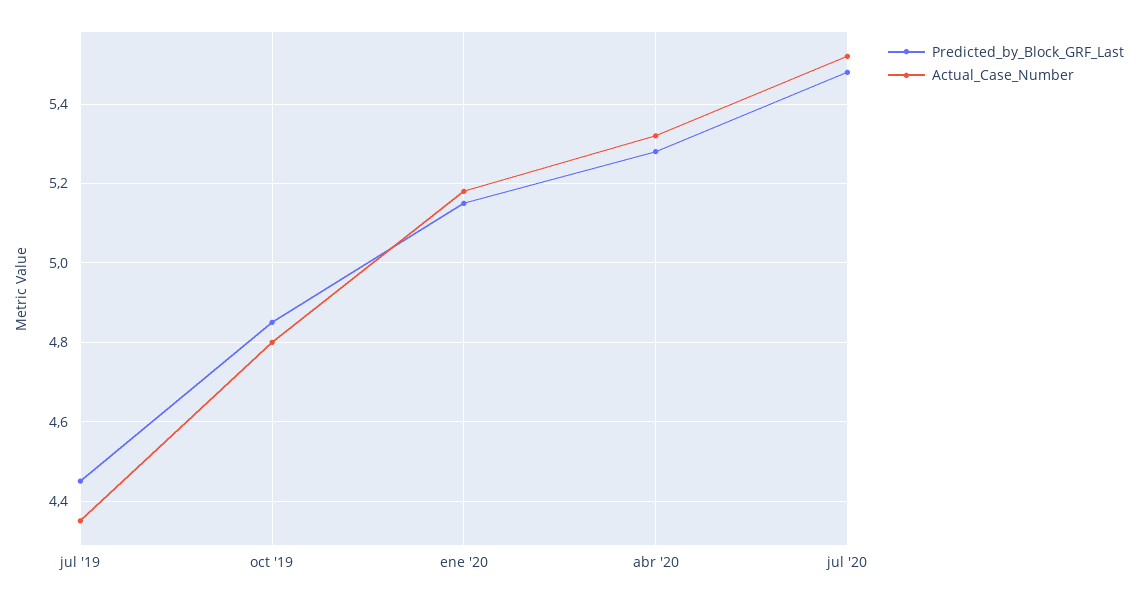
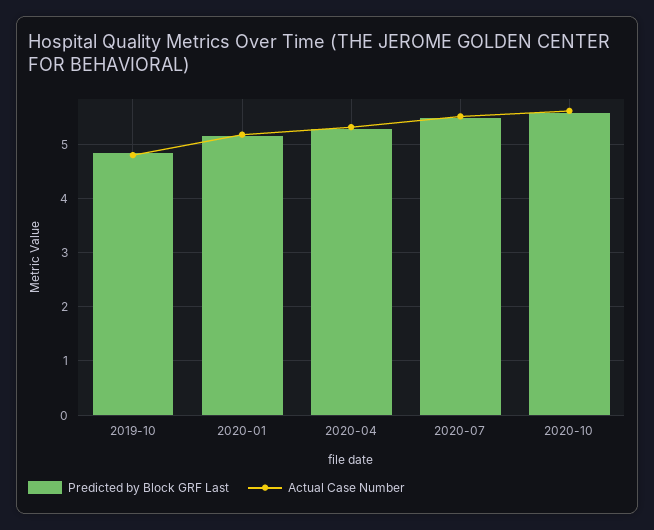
Predicted_by_Block_GRF_Last, jul '19: 4.45 -> none
Actual_Case_Number, jul '19: 4.35 -> none
Predicted_by_Block_GRF_Last, 2020-10: none -> 5.6
Actual_Case_Number, 2020-10: none -> 5.6

